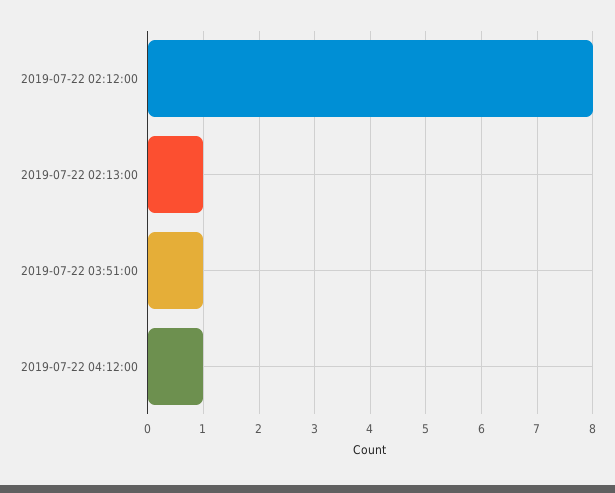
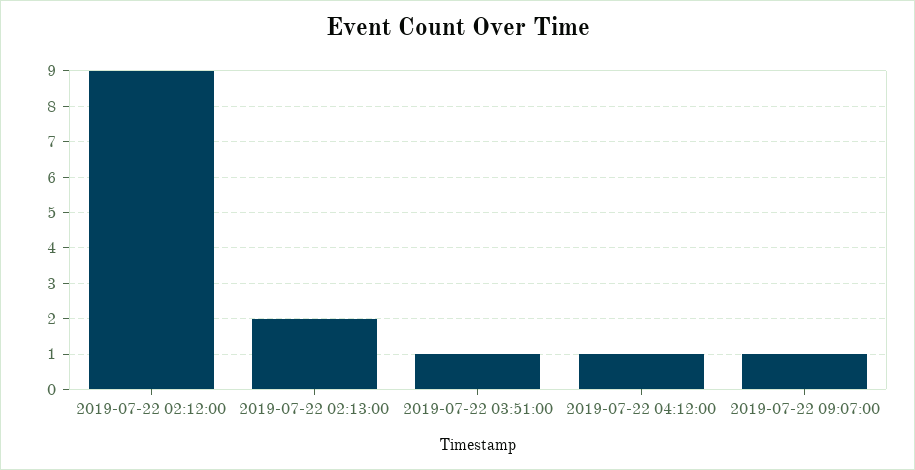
2019-07-22 02:12:00: 8 -> 9
2019-07-22 02:13:00: 1 -> 2
2019-07-22 09:07:00: none -> 1

